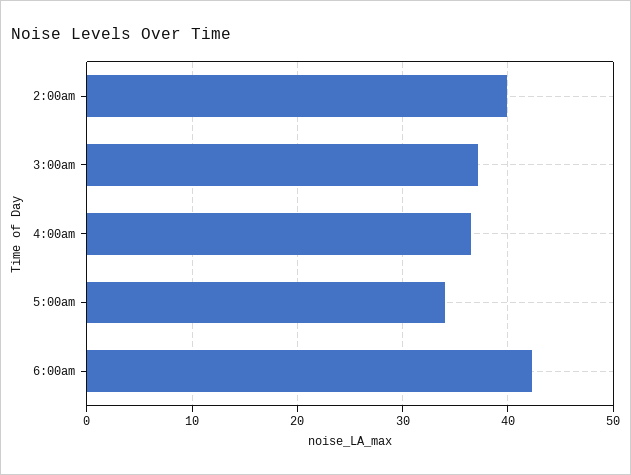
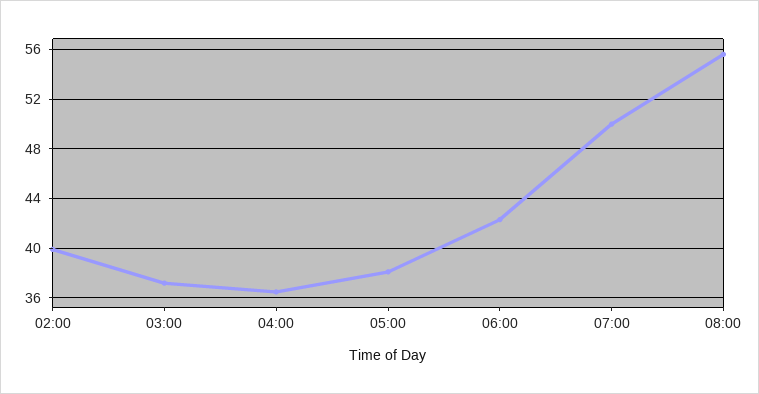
5:00am: 34 -> 38
07:00: none -> 50
08:00: none -> 55.5

